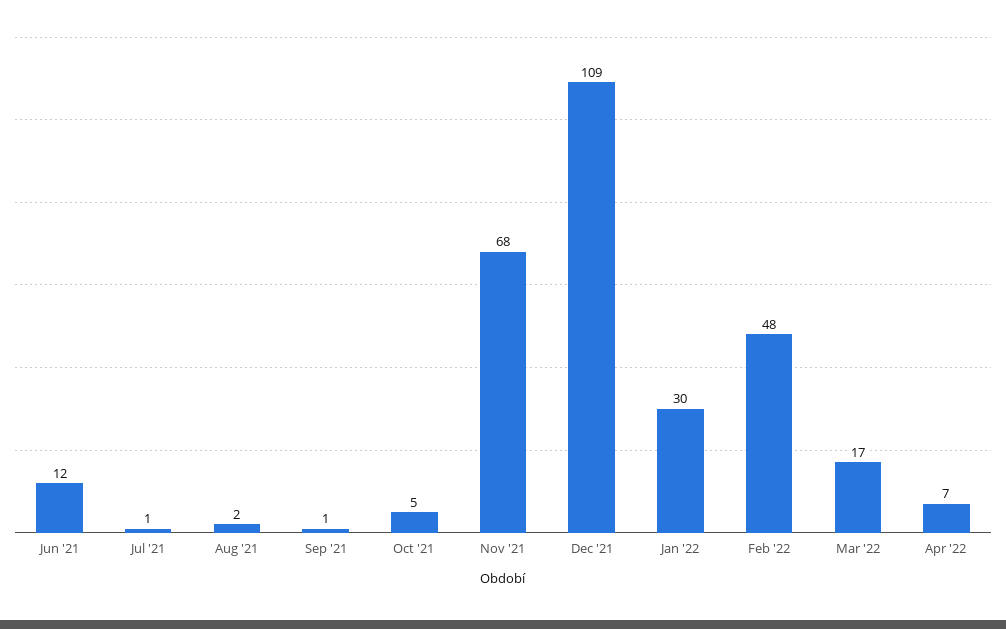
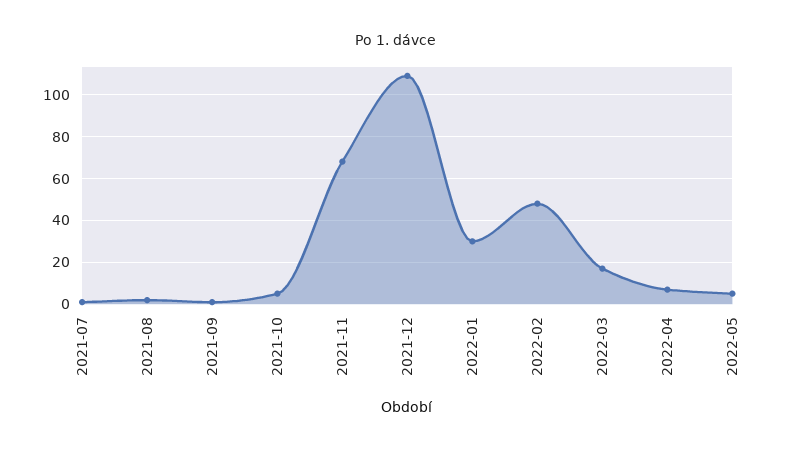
Jun '21: 12 -> none
2022-05: none -> 5

